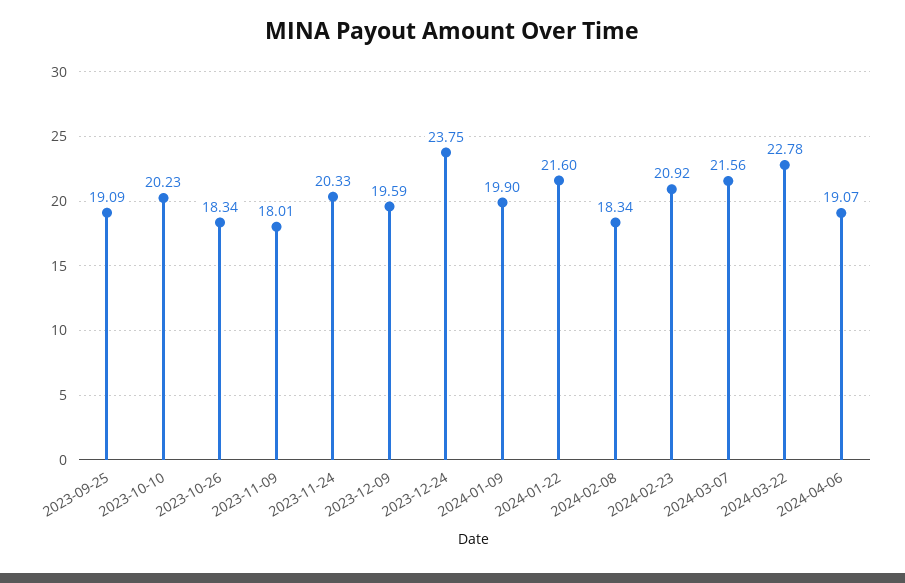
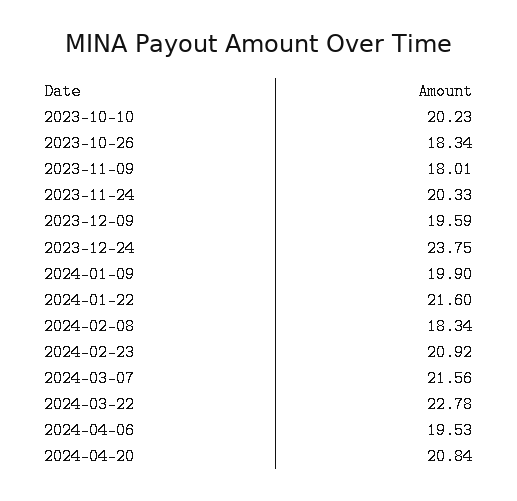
2023-09-25: 19.09 -> none
2024-04-06: 19.07 -> 19.53
2024-04-20: none -> 20.84

